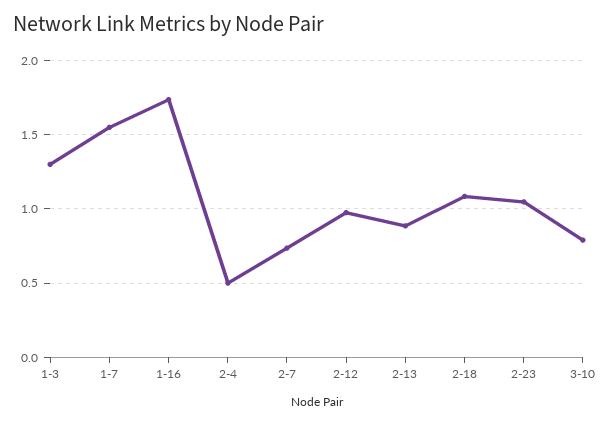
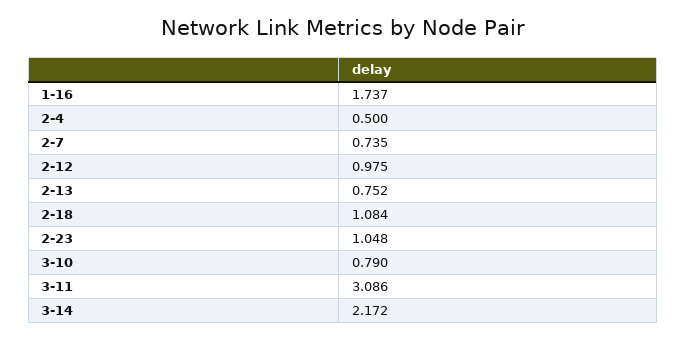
1-3: 1.3 -> none
1-7: 1.55 -> none
2-13: 0.9 -> 0.752
3-11: none -> 3.086
3-14: none -> 2.172

